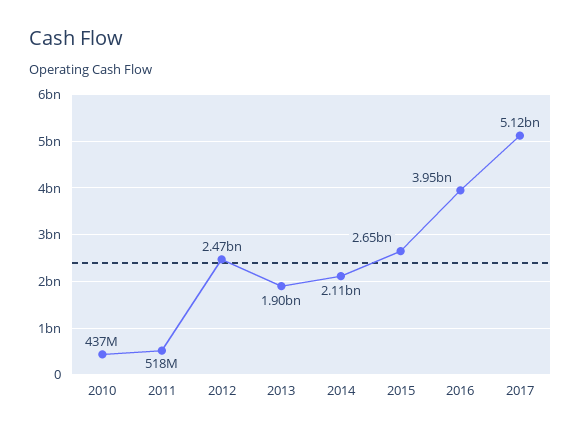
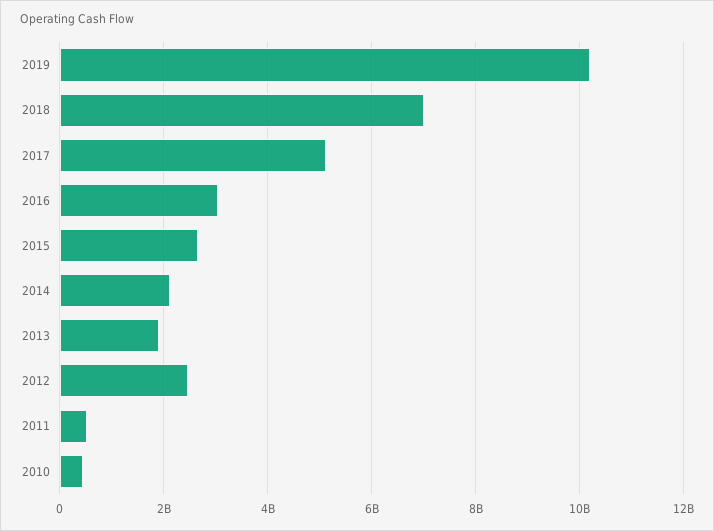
2016: 3950000000 -> 3000000000
2019: none -> 10200000000
2018: none -> 7000000000

